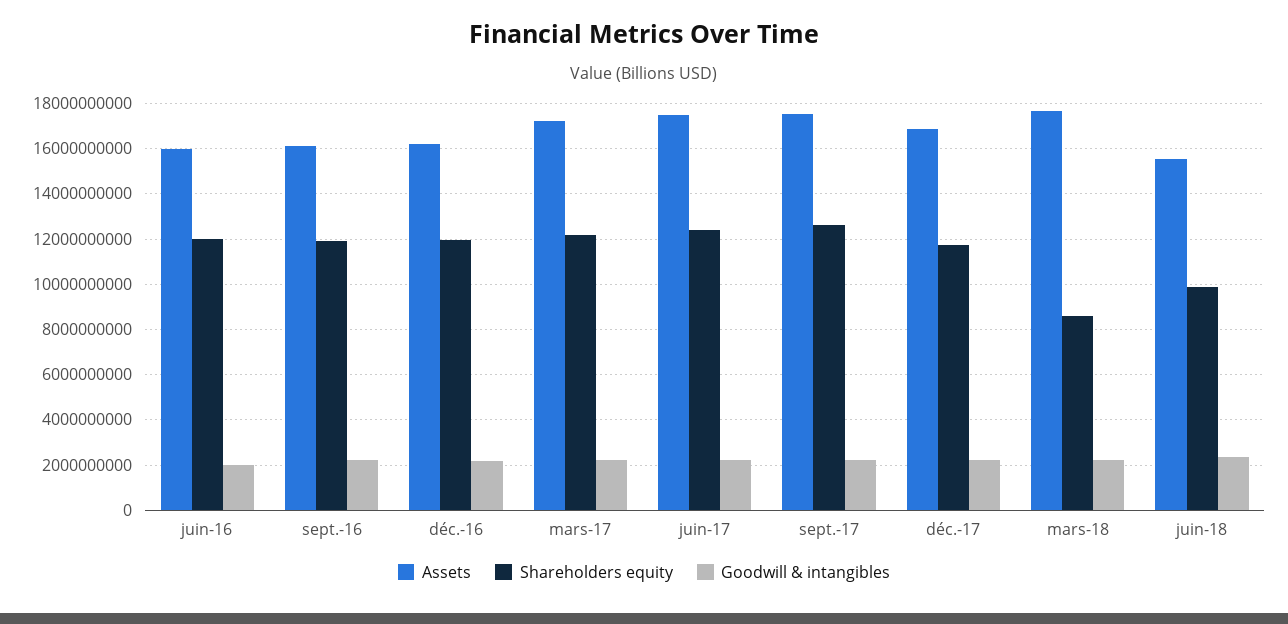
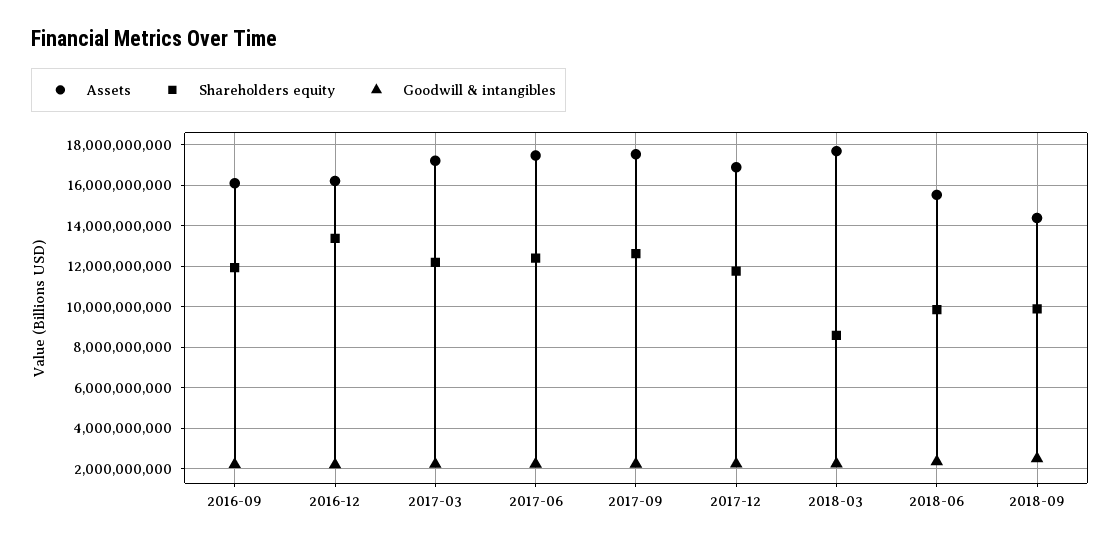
Assets, juin-16: 16000000000 -> none
Shareholders equity, juin-16: 12000000000 -> none
Goodwill & intangibles, juin-16: 2000000000 -> none
Shareholders equity, déc.-16: 12000000000 -> 13500000000
Assets, 2018-09: none -> 14500000000
Shareholders equity, 2018-09: none -> 10000000000
Goodwill & intangibles, 2018-09: none -> 2500000000

